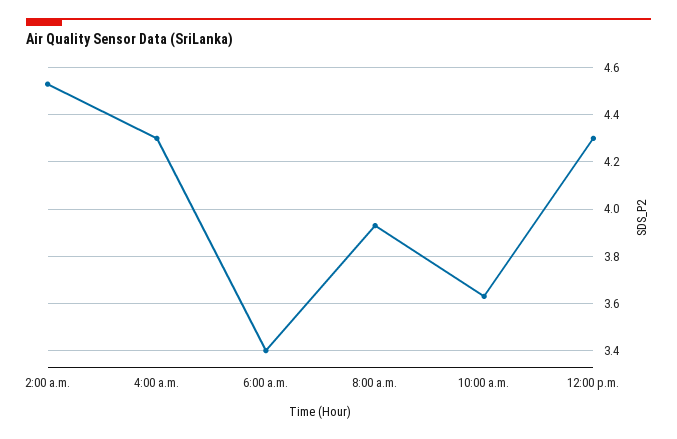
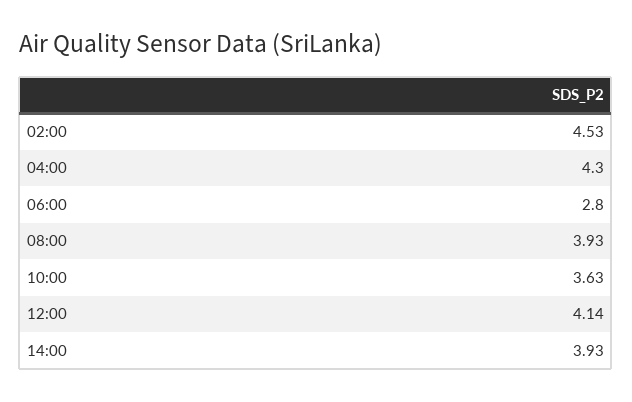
6:00 a.m.: 3.4 -> 2.8
12:00 p.m.: 4.3 -> 4.14
14:00: none -> 3.93

